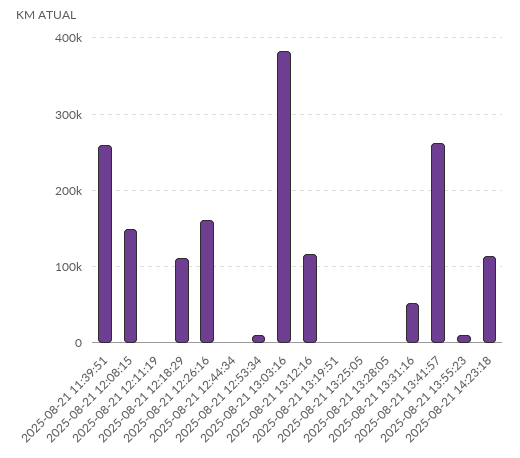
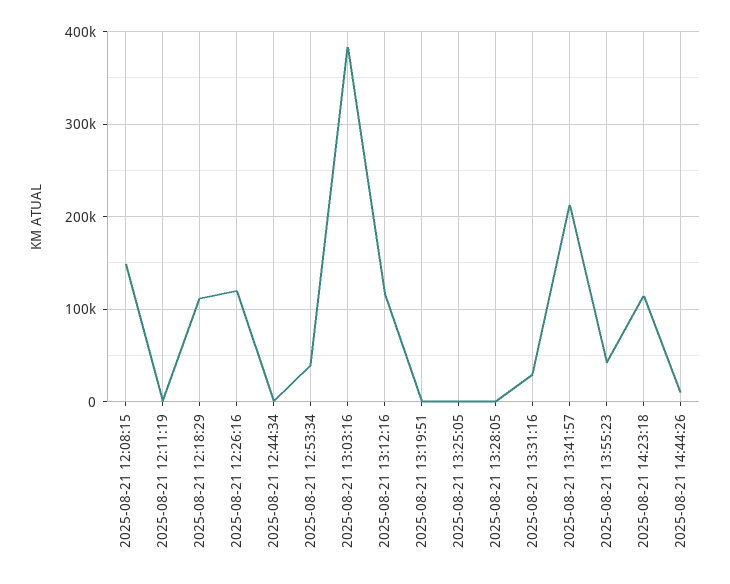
2025-08-21 11:39:51: 260000 -> none
2025-08-21 12:26:16: 160000 -> 120000
2025-08-21 12:53:34: 10000 -> 40000
2025-08-21 13:31:16: 50000 -> 30000
2025-08-21 13:41:57: 260000 -> 210000
2025-08-21 13:55:23: 10000 -> 40000
2025-08-21 14:44:26: none -> 10000

